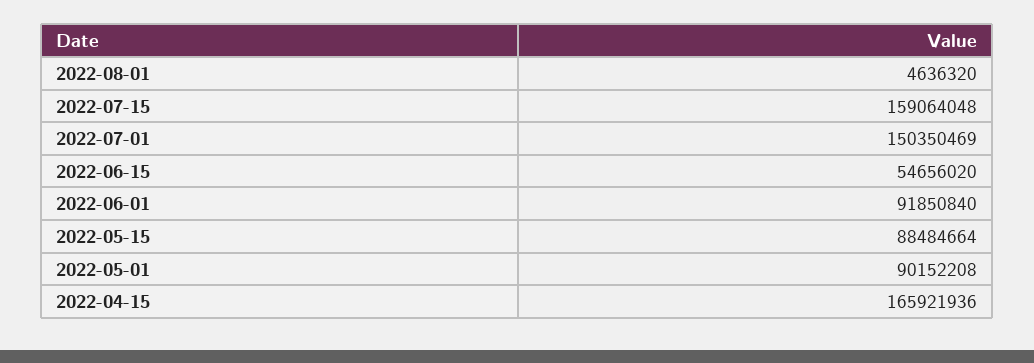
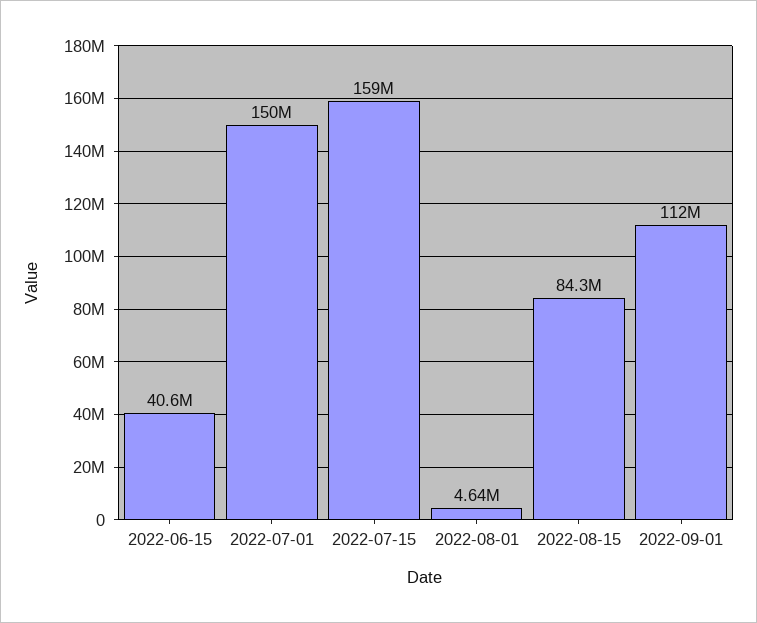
2022-06-15: 54656020 -> 40600000
2022-06-01: 91850840 -> none
2022-05-15: 88484664 -> none
2022-05-01: 90152208 -> none
2022-04-15: 165921936 -> none
2022-08-15: none -> 84300000
2022-09-01: none -> 112000000

